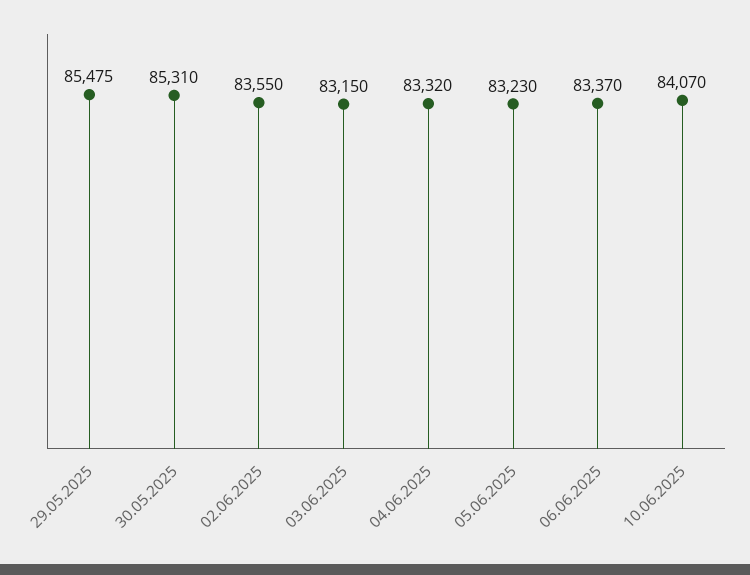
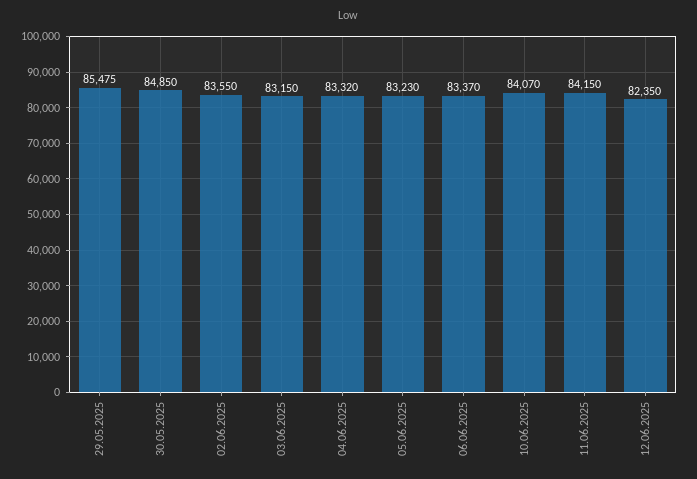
30.05.2025: 85310 -> 84850
11.06.2025: none -> 84150
12.06.2025: none -> 82350

